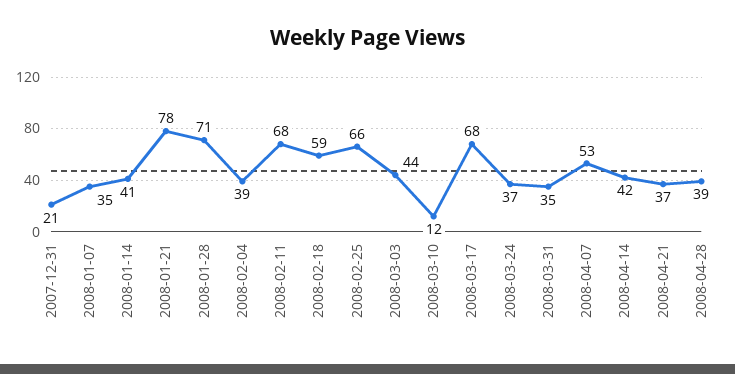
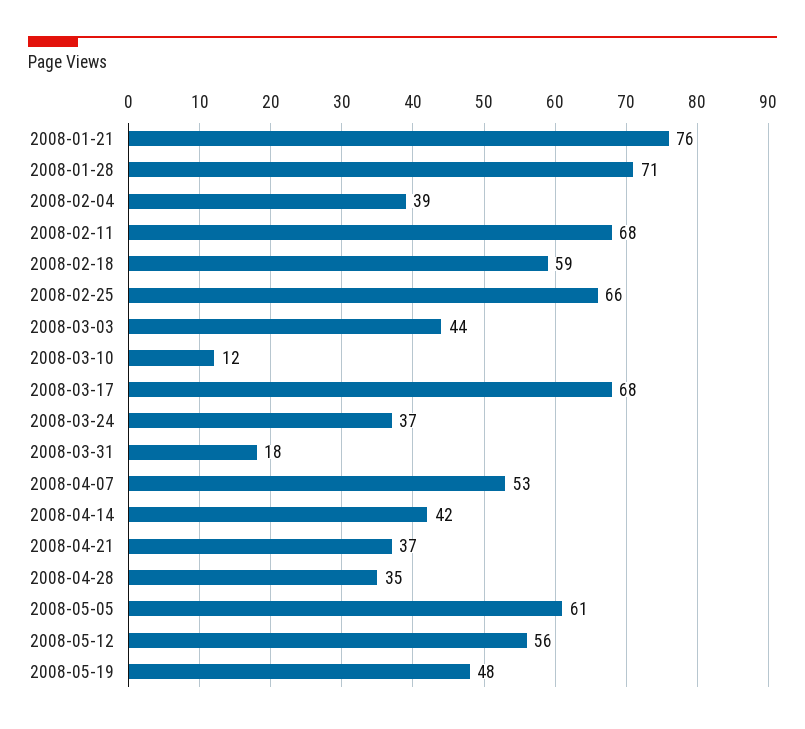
2007-12-31: 21 -> none
2008-01-07: 35 -> none
2008-01-14: 41 -> none
2008-01-21: 78 -> 76
2008-03-31: 35 -> 18
2008-04-28: 39 -> 35
2008-05-05: none -> 61
2008-05-12: none -> 56
2008-05-19: none -> 48

